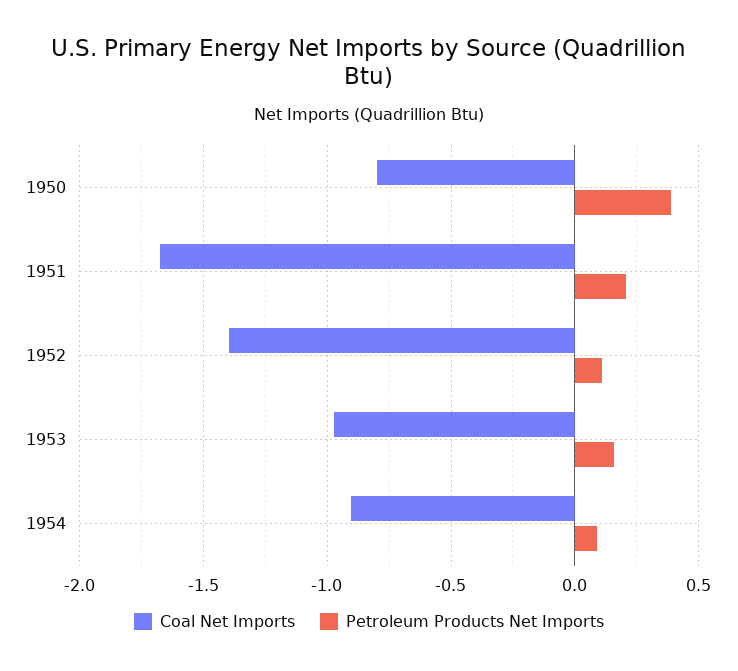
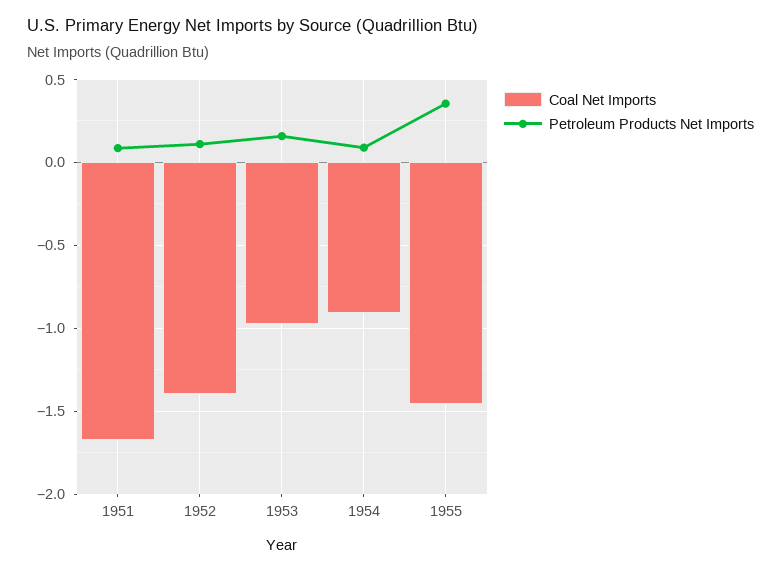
Coal Net Imports, 1950: -0.8 -> none
Petroleum Products Net Imports, 1950: 0.4 -> none
Petroleum Products Net Imports, 1951: 0.2 -> 0.1
Coal Net Imports, 1955: none -> -1.45
Petroleum Products Net Imports, 1955: none -> 0.35

